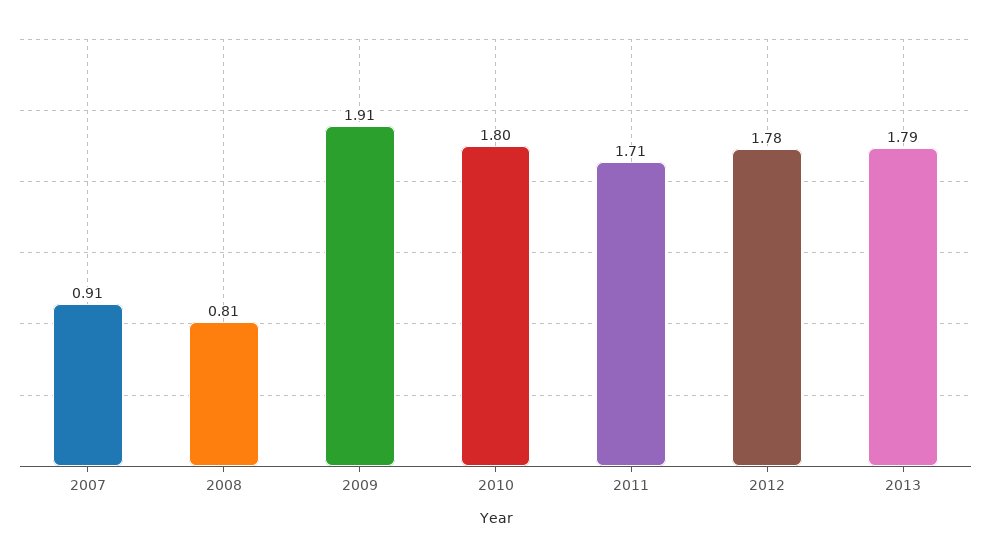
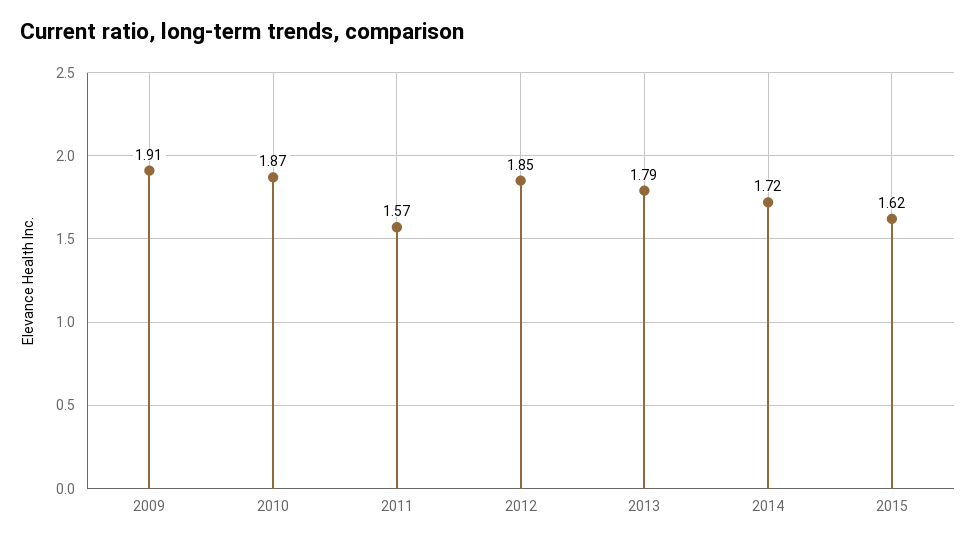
2007: 0.91 -> none
2008: 0.81 -> none
2010: 1.8 -> 1.87
2011: 1.71 -> 1.57
2012: 1.78 -> 1.85
2014: none -> 1.72
2015: none -> 1.62

